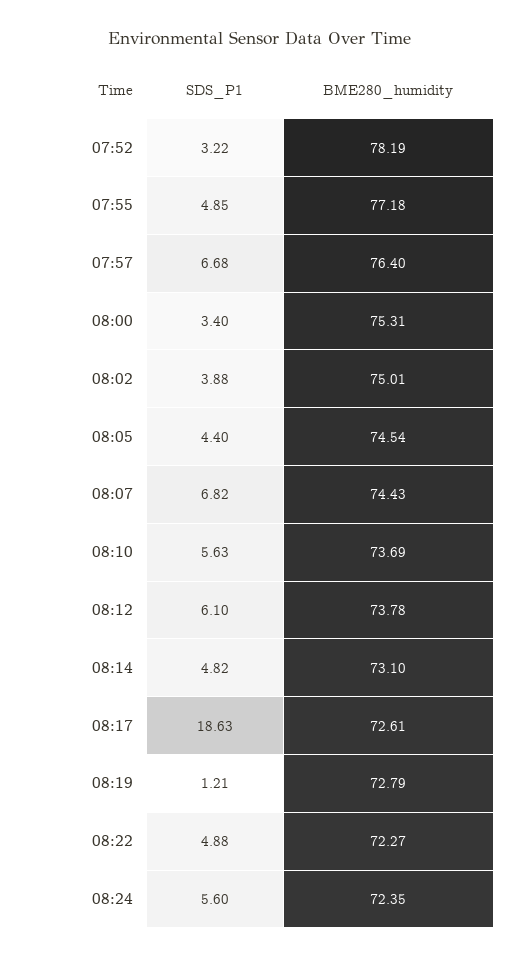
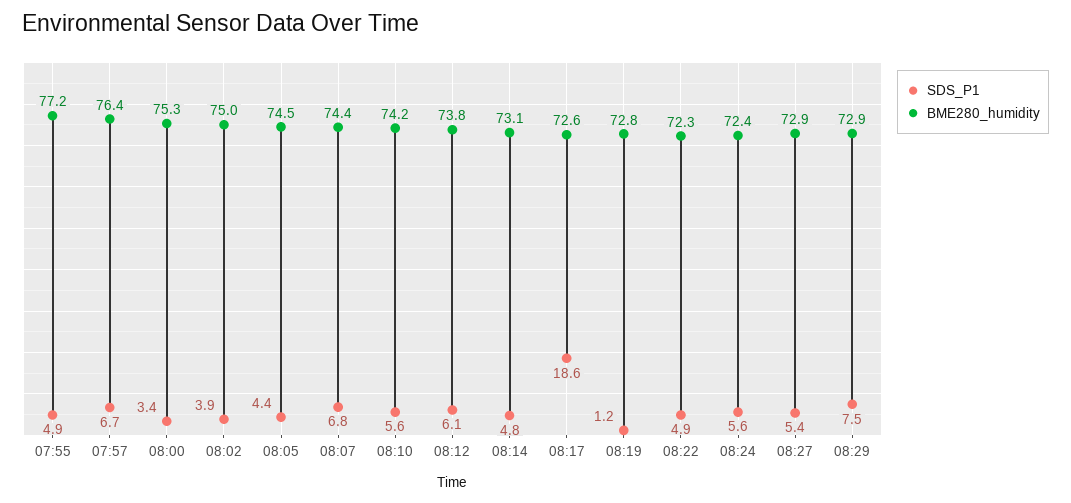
SDS_P1, 07:52: 3.22 -> none
BME280_humidity, 07:52: 78.19 -> none
BME280_humidity, 08:10: 73.69 -> 74.2
SDS_P1, 08:27: none -> 5.4
BME280_humidity, 08:27: none -> 72.9
SDS_P1, 08:29: none -> 7.5
BME280_humidity, 08:29: none -> 72.9

